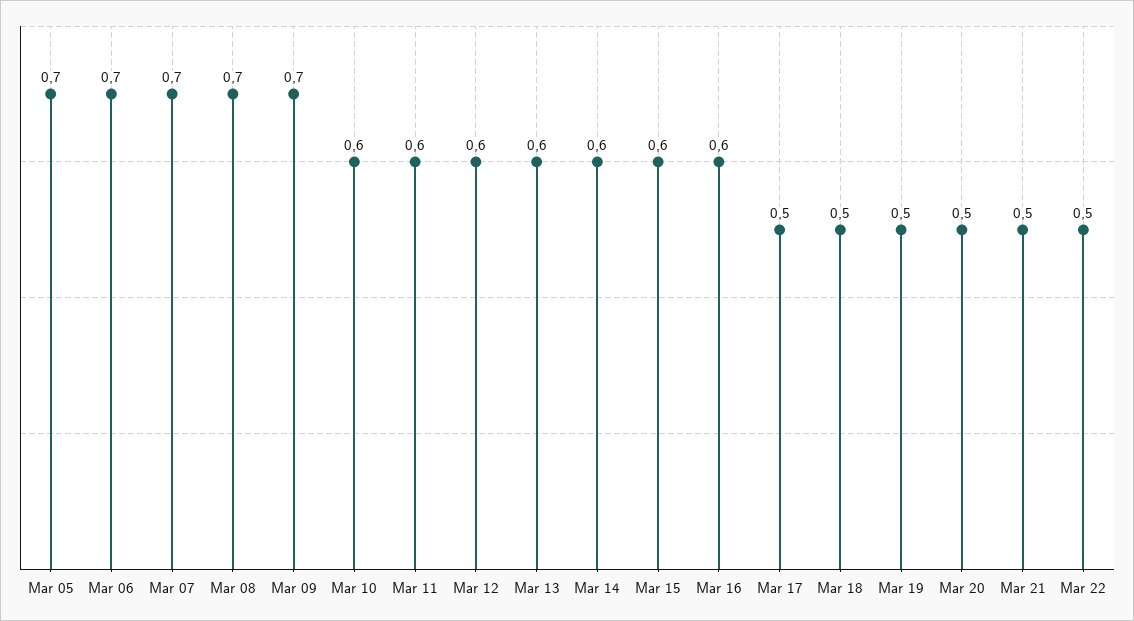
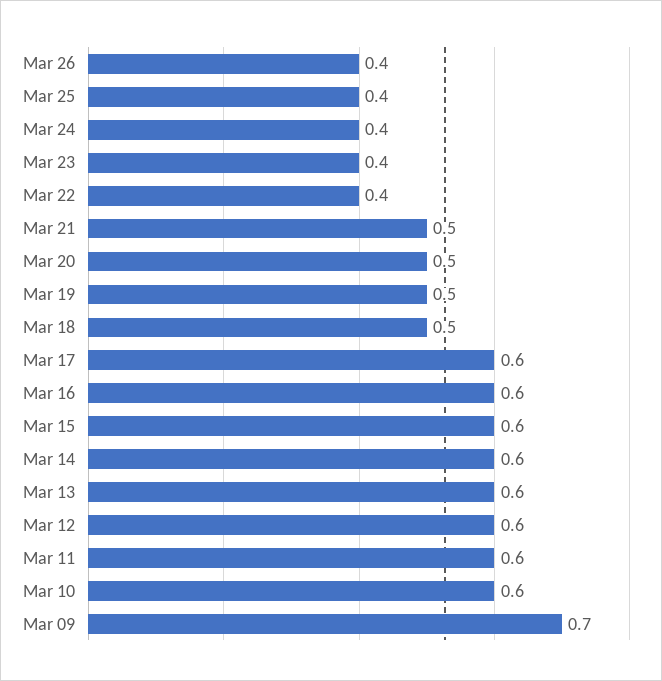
Mar 05: 0.7 -> none
Mar 06: 0.7 -> none
Mar 07: 0.7 -> none
Mar 08: 0.7 -> none
Mar 17: 0.5 -> 0.6
Mar 22: 0.5 -> 0.4
Mar 26: none -> 0.4
Mar 25: none -> 0.4
Mar 24: none -> 0.4
Mar 23: none -> 0.4

